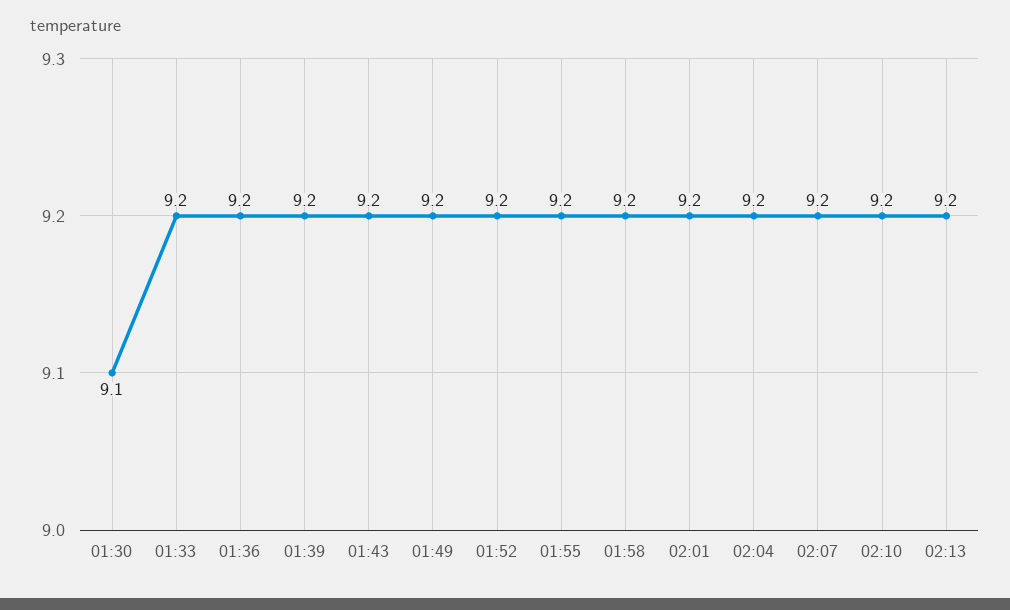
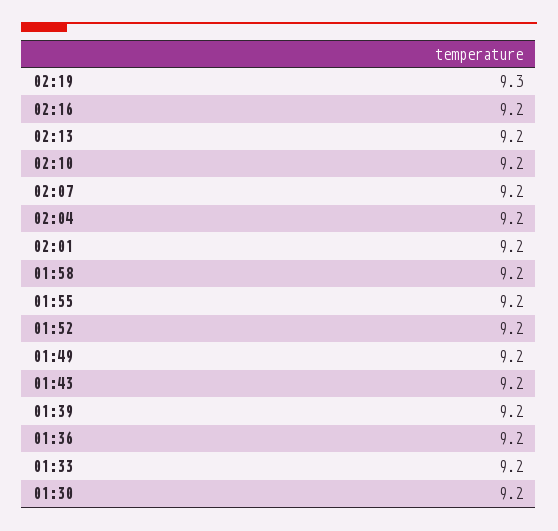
01:30: 9.1 -> 9.2
02:19: none -> 9.3
02:16: none -> 9.2

